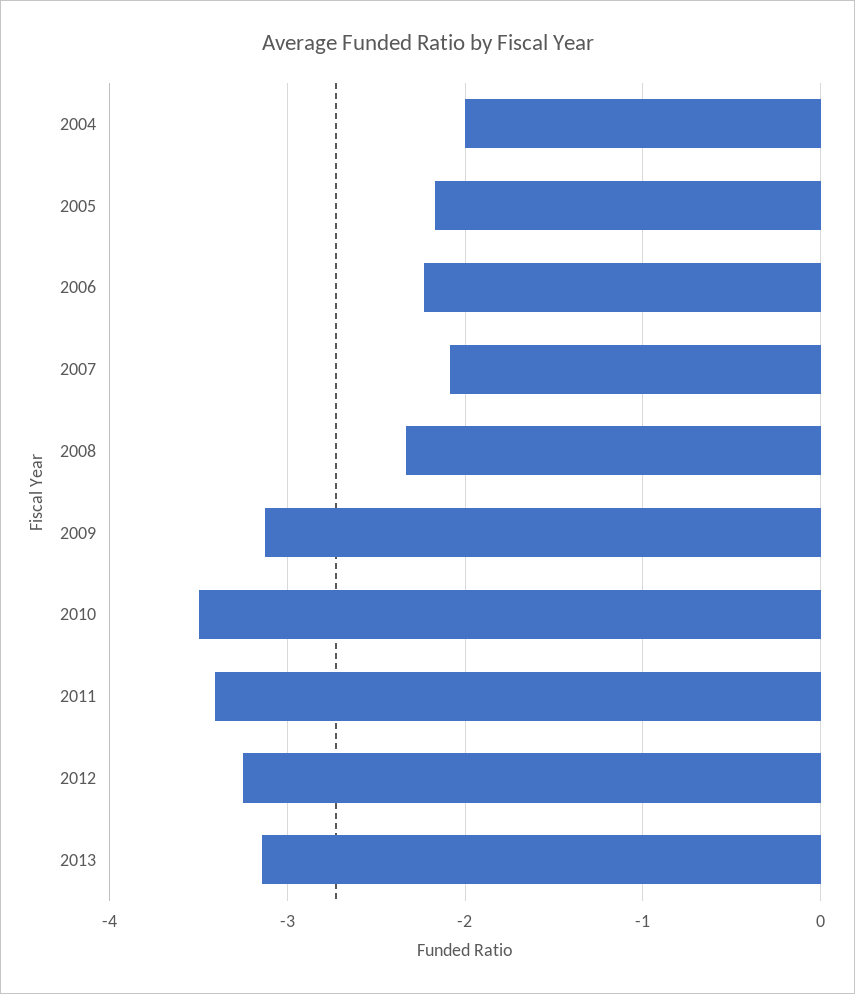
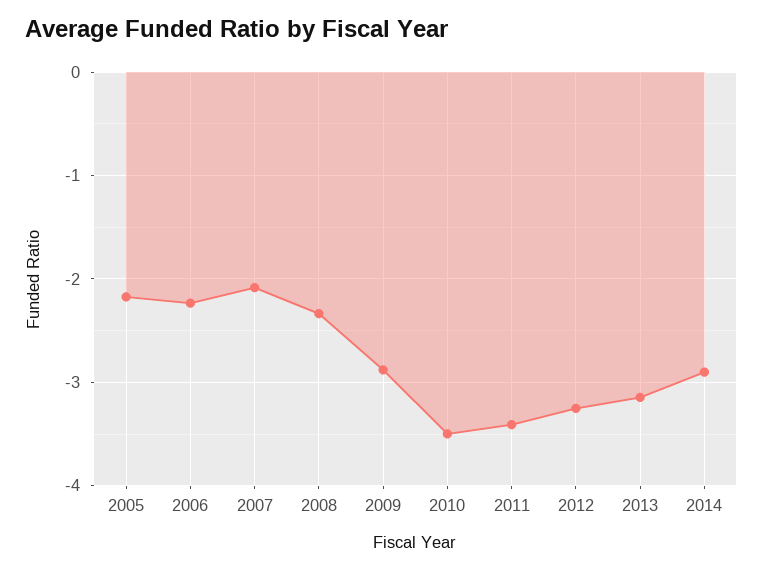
2004: -2 -> none
2009: -3.1 -> -2.9
2014: none -> -2.9

